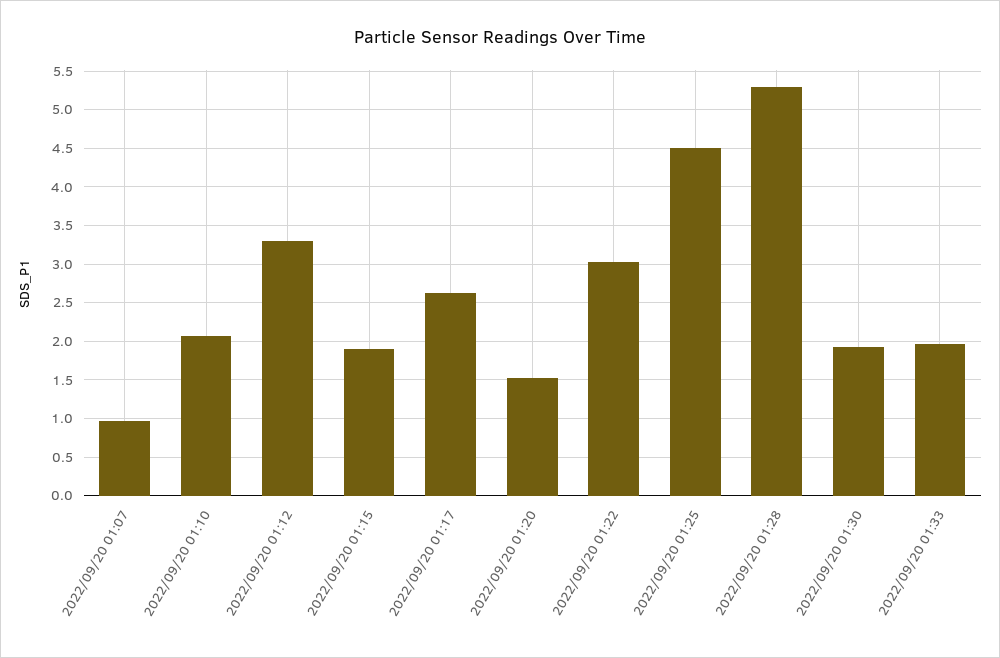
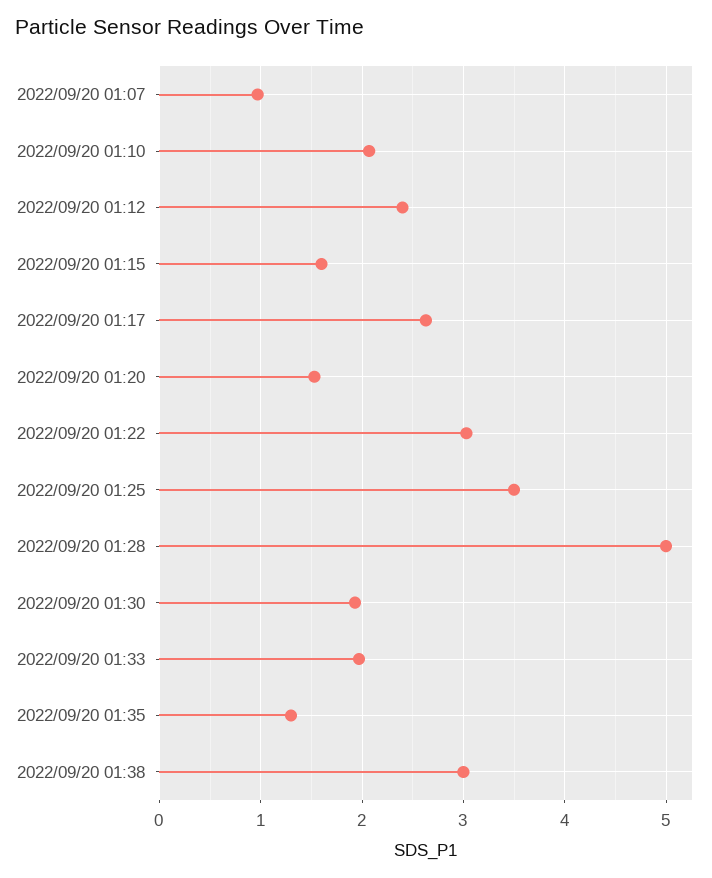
2022/09/20 01:12: 3.3 -> 2.4
2022/09/20 01:15: 1.9 -> 1.6
2022/09/20 01:25: 4.5 -> 3.5
2022/09/20 01:28: 5.3 -> 5
2022/09/20 01:35: none -> 1.3
2022/09/20 01:38: none -> 3

